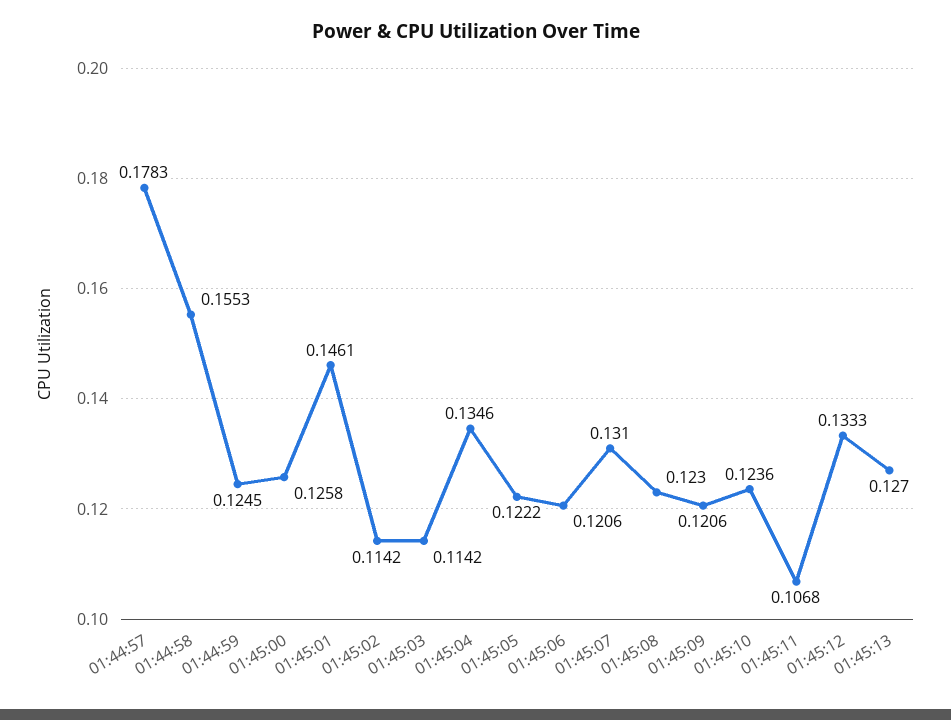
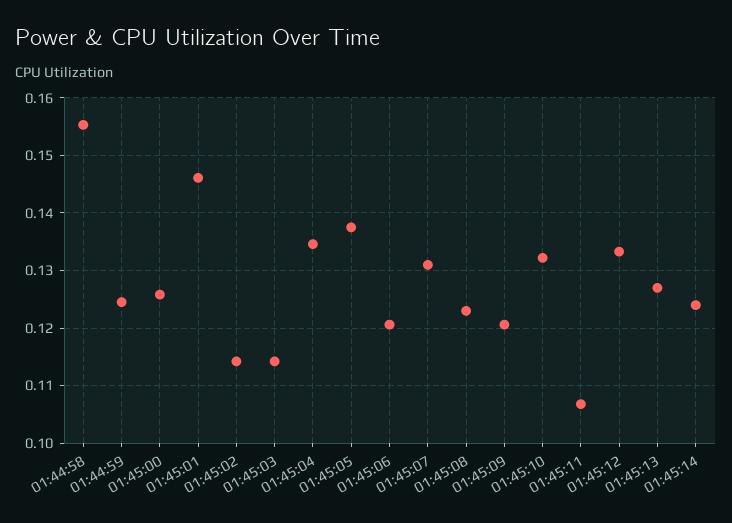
01:44:57: 0.1783 -> none
01:45:05: 0.1222 -> 0.138
01:45:10: 0.1236 -> 0.132
01:45:14: none -> 0.124

